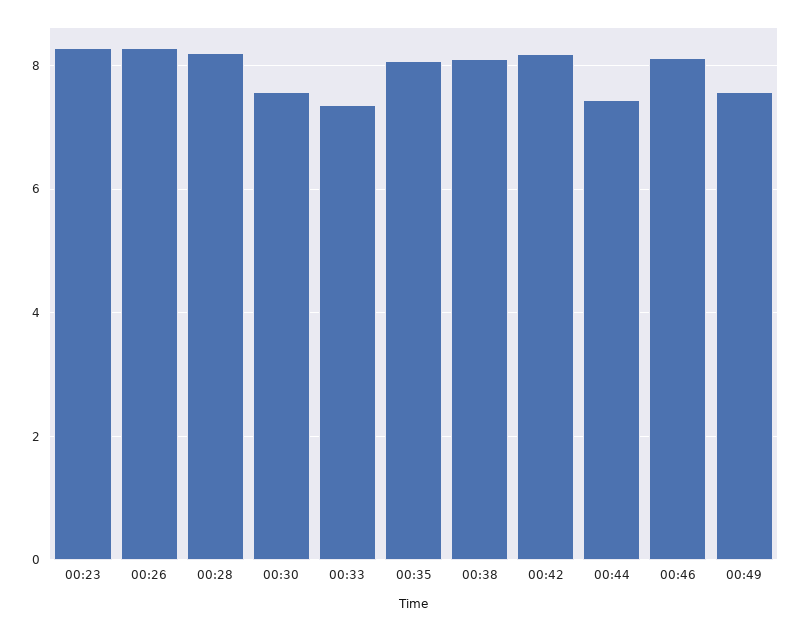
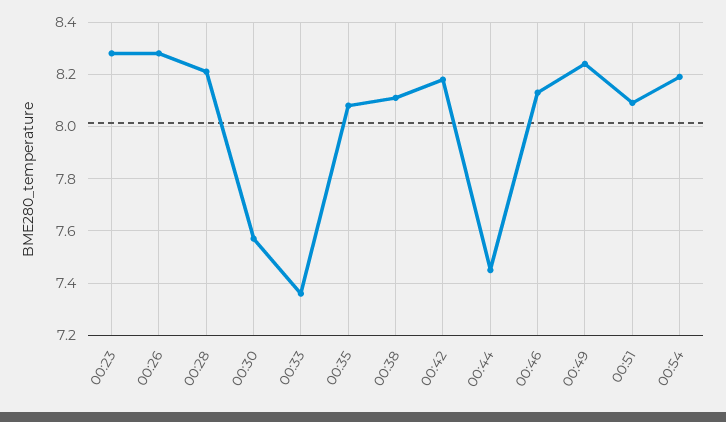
00:49: 7.6 -> 8.25
00:51: none -> 8.1
00:54: none -> 8.2

